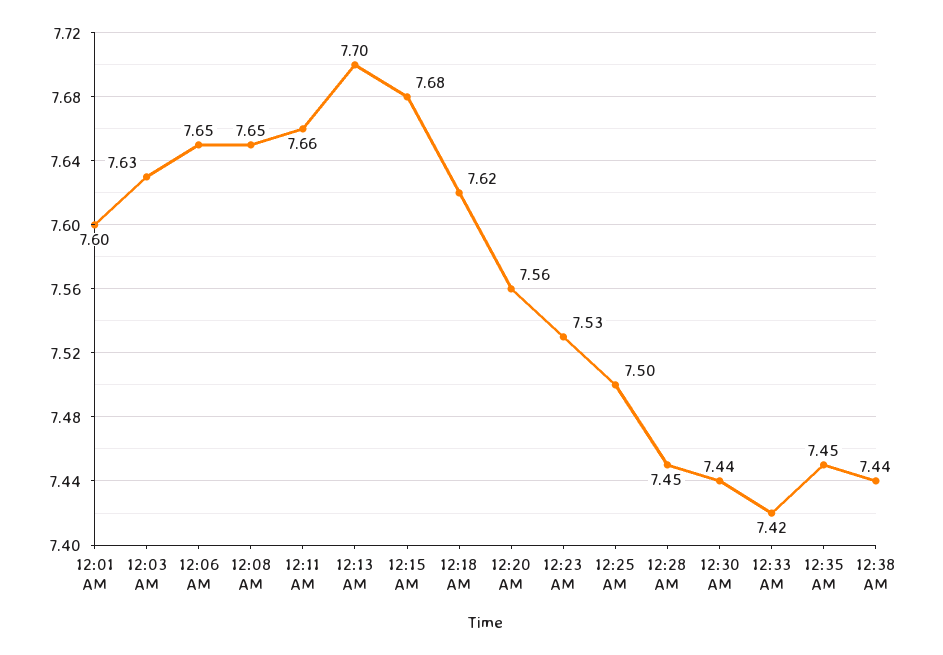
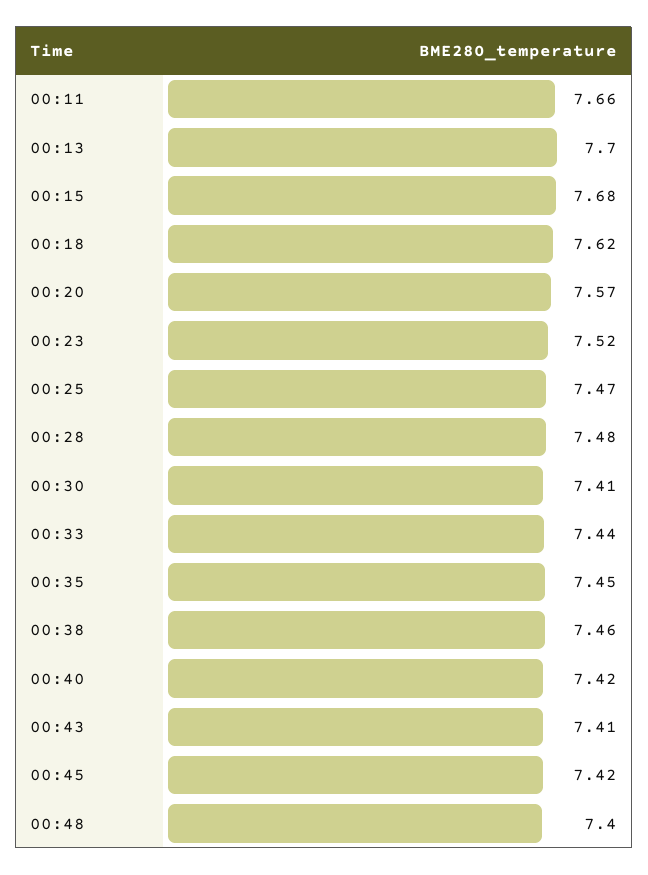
12:01 AM: 7.6 -> none
12:03 AM: 7.63 -> none
12:06 AM: 7.65 -> none
12:08 AM: 7.65 -> none
12:20 AM: 7.56 -> 7.57
12:23 AM: 7.53 -> 7.52
12:25 AM: 7.5 -> 7.47
12:28 AM: 7.45 -> 7.48
12:30 AM: 7.44 -> 7.41
12:33 AM: 7.42 -> 7.44
12:38 AM: 7.44 -> 7.46
00:40: none -> 7.42
00:43: none -> 7.41
00:45: none -> 7.42
00:48: none -> 7.4

